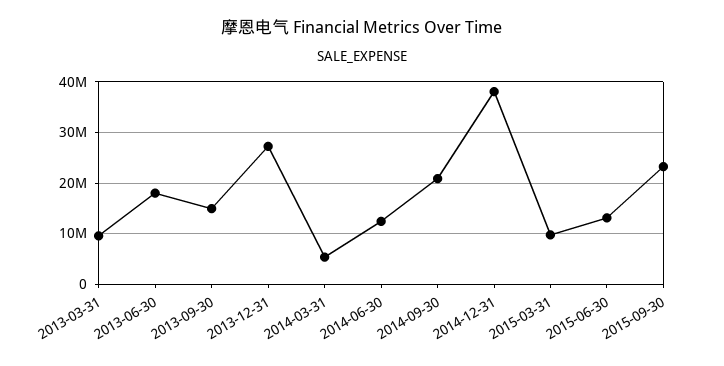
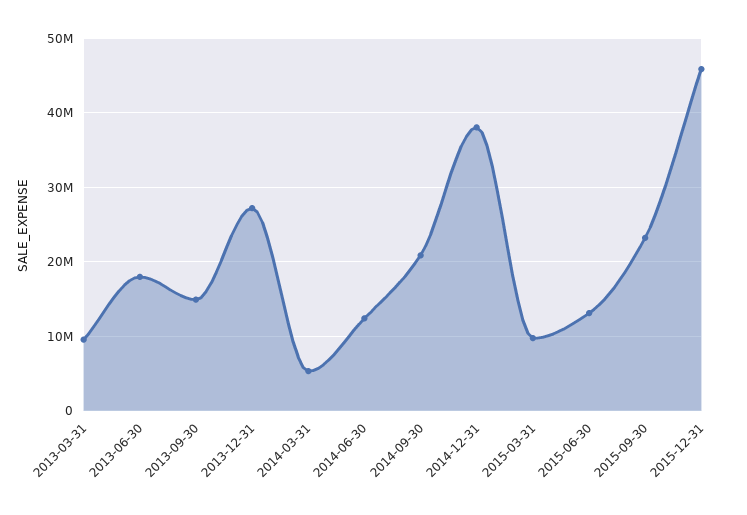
2015-12-31: none -> 46000000

